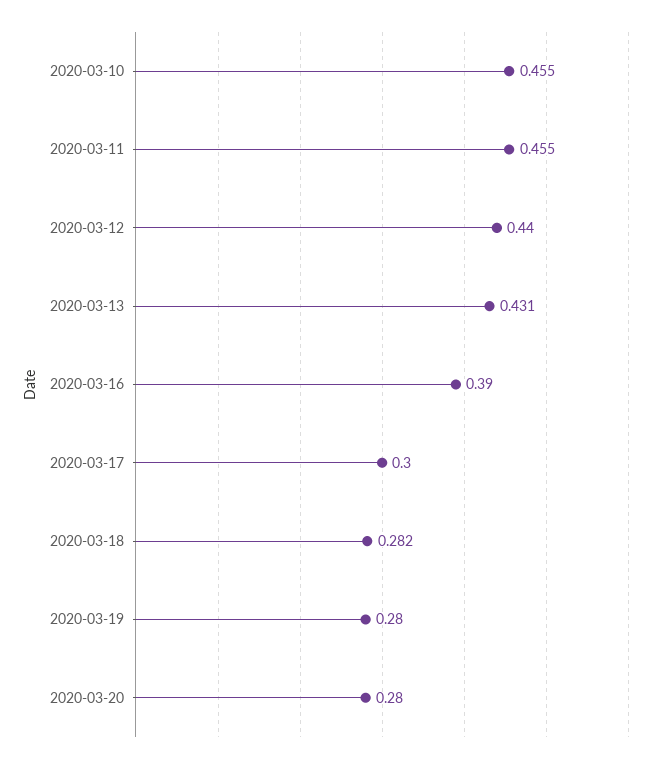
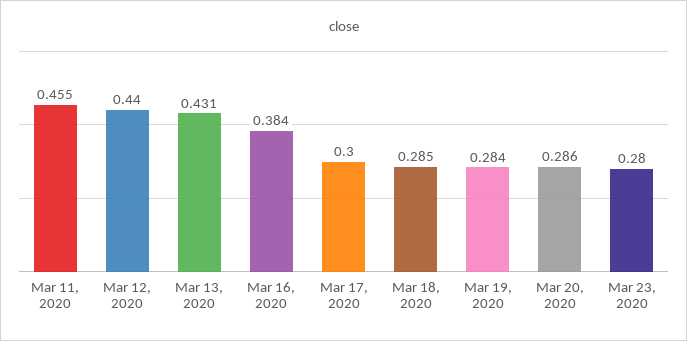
2020-03-10: 0.455 -> none
2020-03-16: 0.39 -> 0.384
2020-03-18: 0.282 -> 0.285
2020-03-19: 0.28 -> 0.284
2020-03-20: 0.28 -> 0.286
Mar 23, 2020: none -> 0.28

